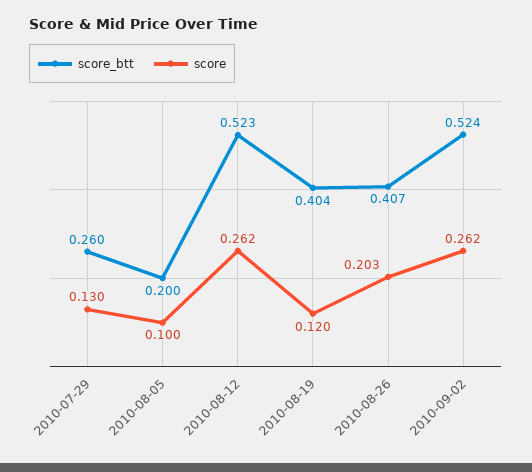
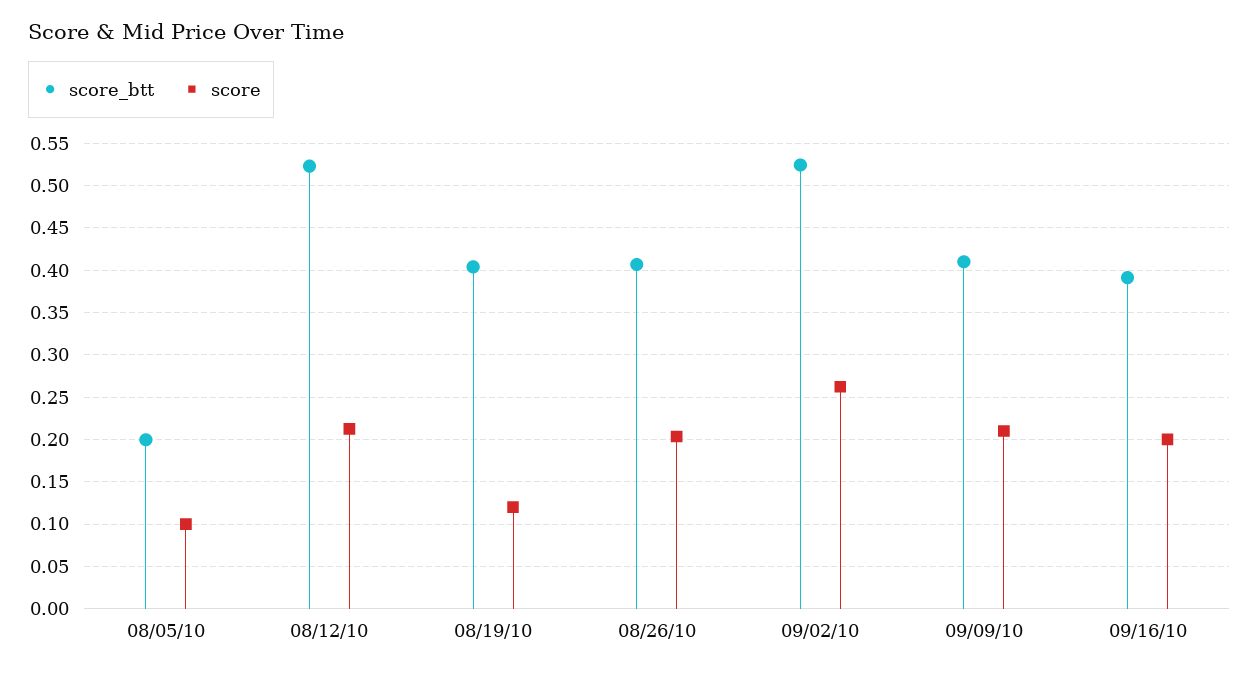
score_btt, 2010-07-29: 0.26 -> none
score, 2010-07-29: 0.13 -> none
score, 2010-08-12: 0.262 -> 0.21
score_btt, 09/09/10: none -> 0.41
score, 09/09/10: none -> 0.21
score_btt, 09/16/10: none -> 0.39
score, 09/16/10: none -> 0.2

